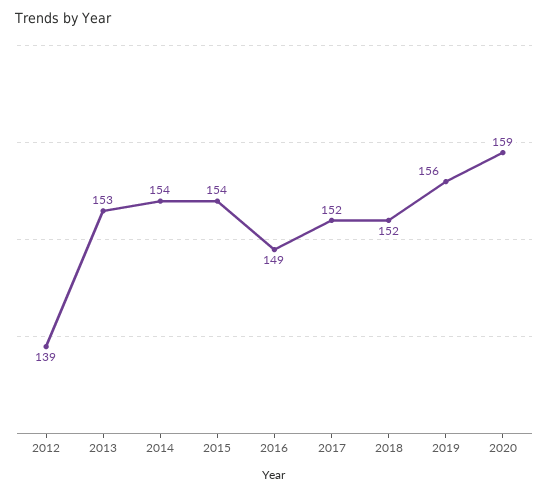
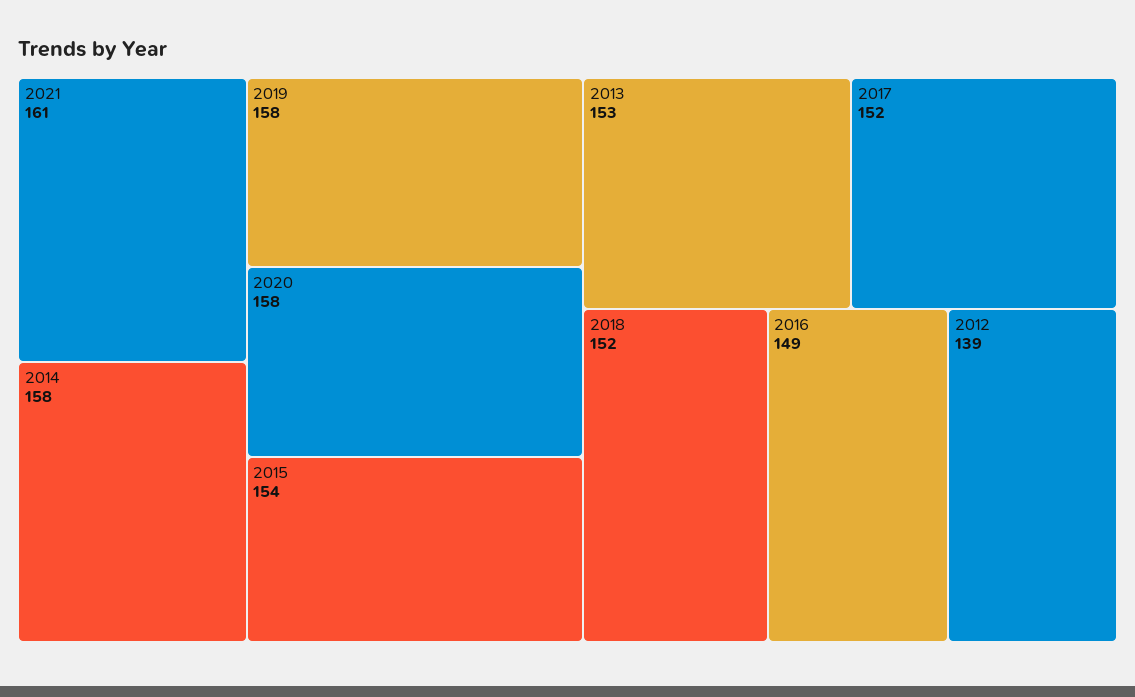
2014: 154 -> 158
2019: 156 -> 158
2020: 159 -> 158
2021: none -> 161

